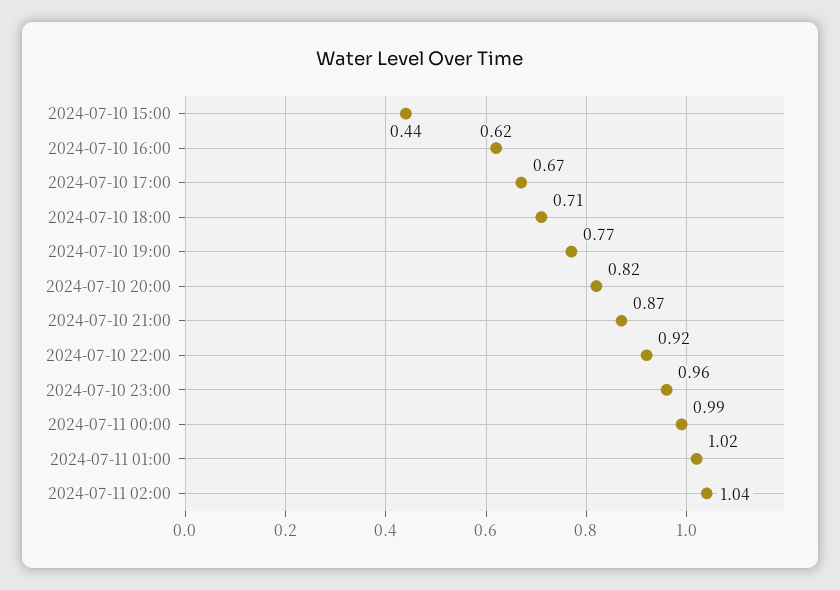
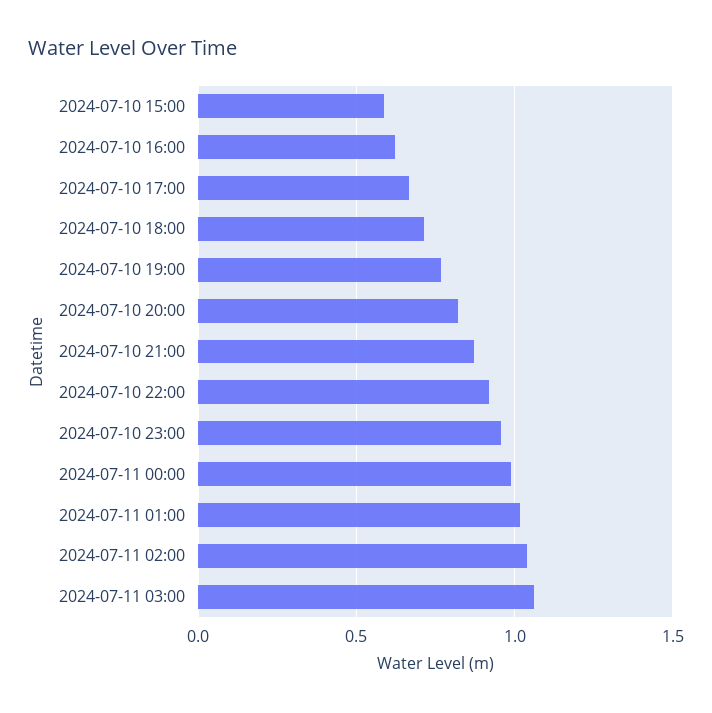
2024-07-10 15:00: 0.44 -> 0.6
2024-07-11 03:00: none -> 1.05

